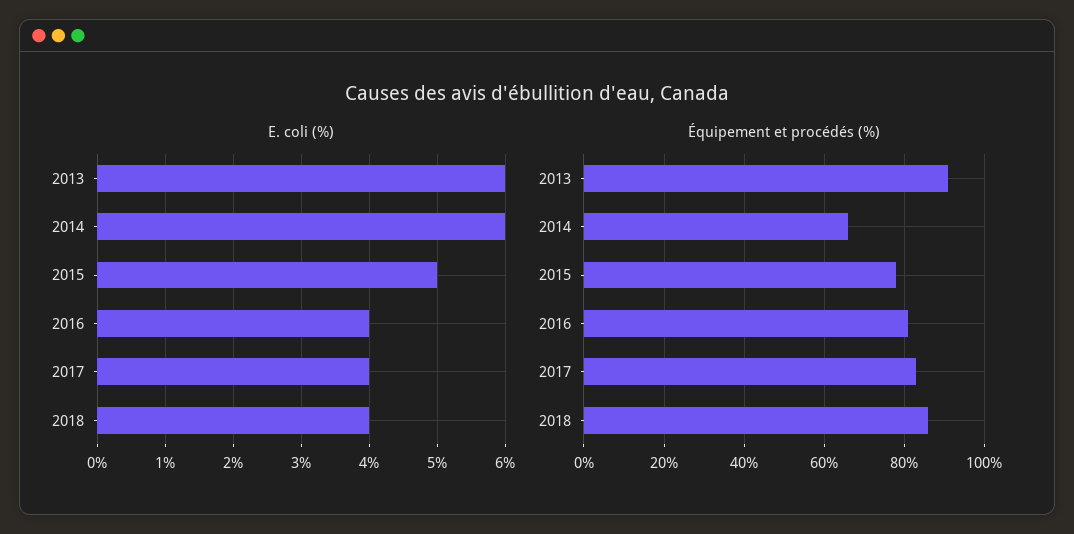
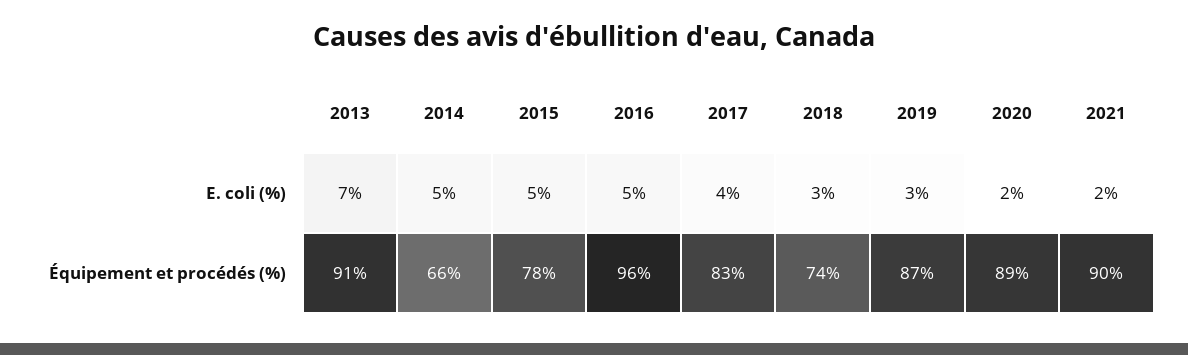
E. coli (%), 2013: 6 -> 7
E. coli (%), 2014: 6 -> 5
E. coli (%), 2016: 4 -> 5
E. coli (%), 2018: 4 -> 3
Équipement et procédés (%), 2016: 80 -> 96
Équipement et procédés (%), 2018: 85 -> 74
E. coli (%), 2019: none -> 3
E. coli (%), 2020: none -> 2
E. coli (%), 2021: none -> 2
Équipement et procédés (%), 2019: none -> 87
Équipement et procédés (%), 2020: none -> 89
Équipement et procédés (%), 2021: none -> 90

